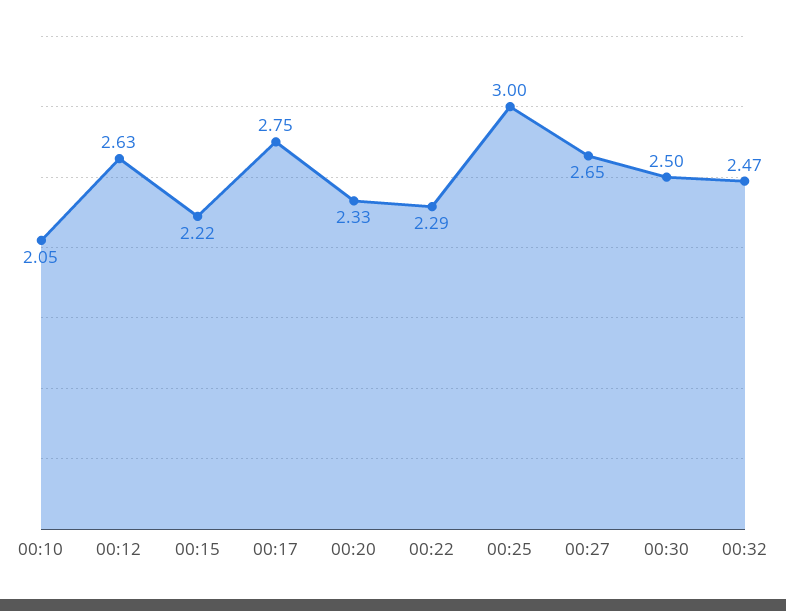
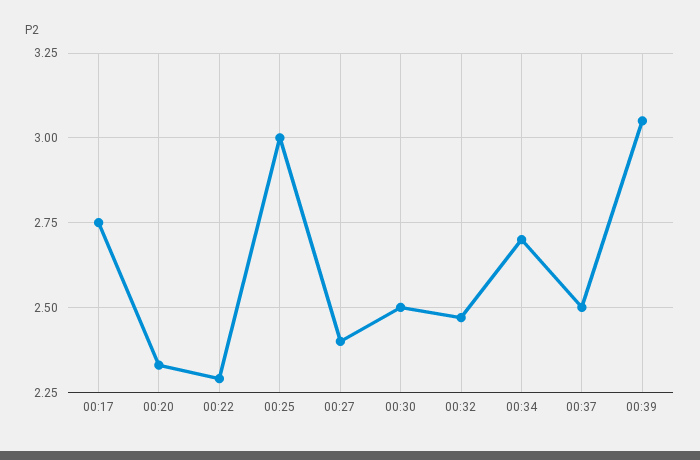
00:10: 2.05 -> none
00:12: 2.63 -> none
00:15: 2.22 -> none
00:27: 2.65 -> 2.4
00:34: none -> 2.7
00:37: none -> 2.5
00:39: none -> 3.05

